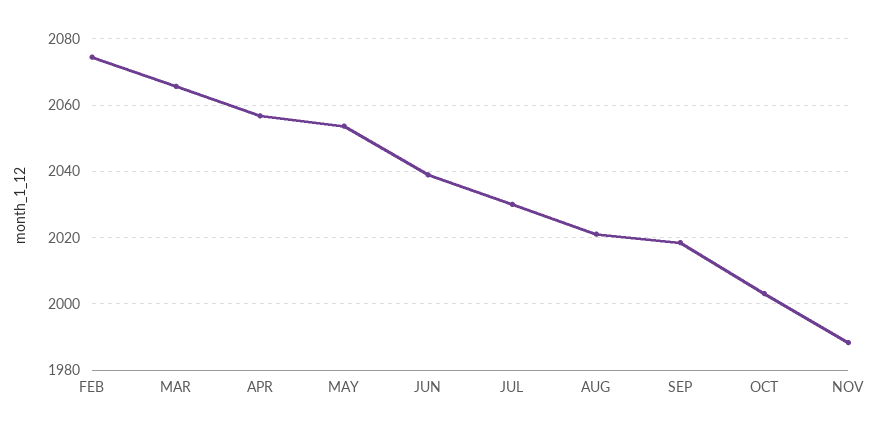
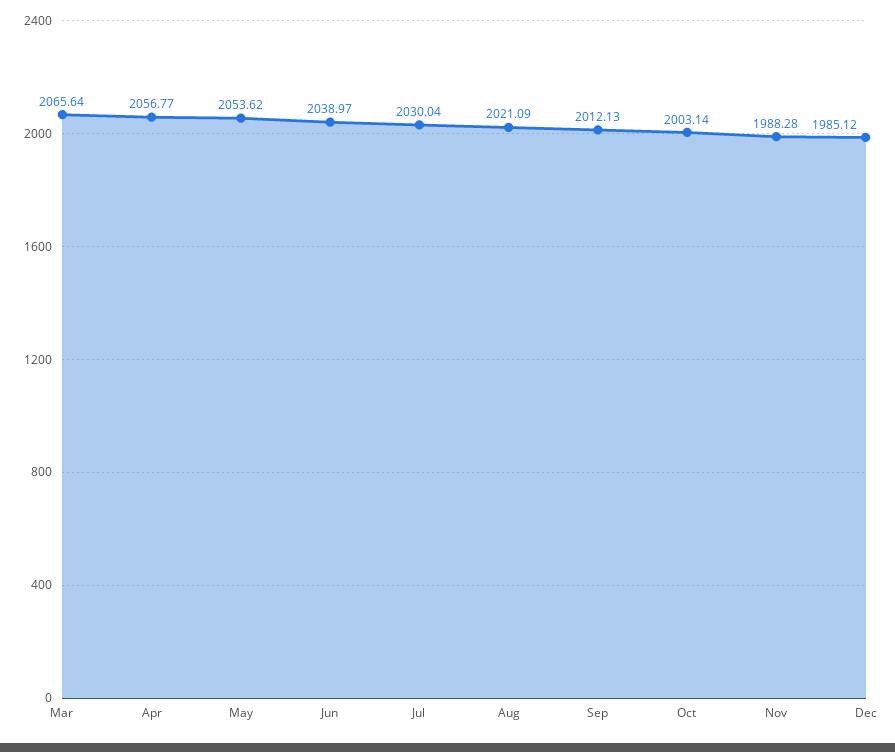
FEB: 2074 -> none
SEP: 2018 -> 2012.13
Dec: none -> 1985.12

